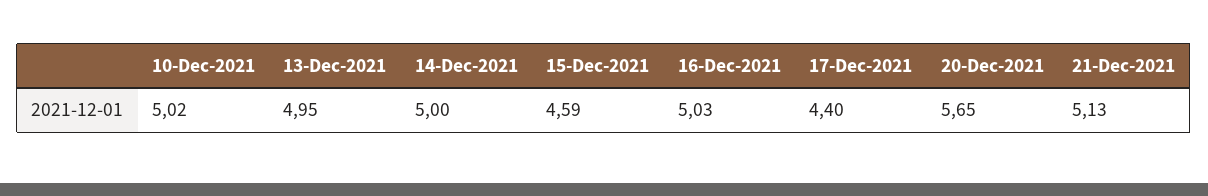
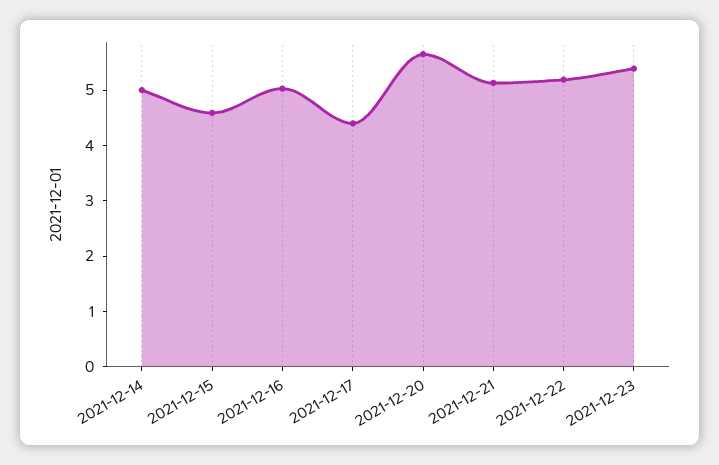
10-Dec-2021: 5.02 -> none
13-Dec-2021: 4.95 -> none
2021-12-22: none -> 5.2
2021-12-23: none -> 5.4

